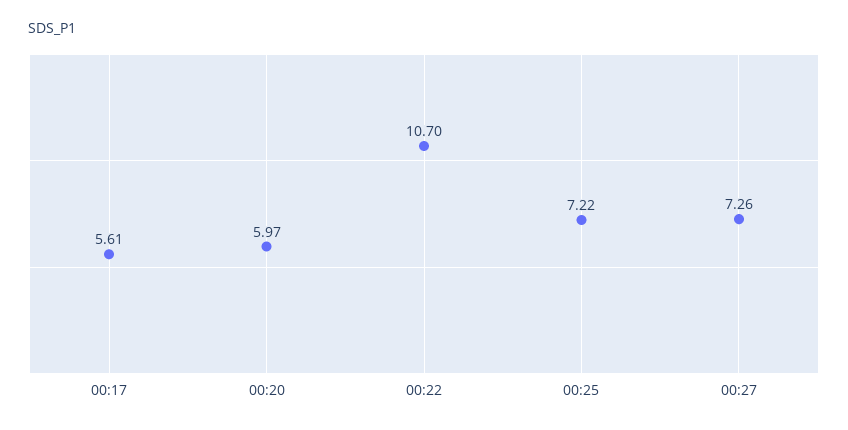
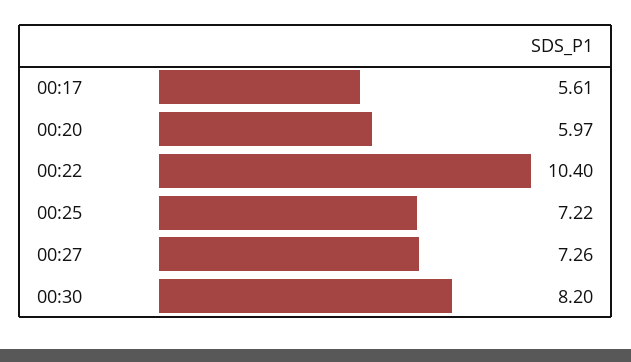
00:22: 10.7 -> 10.4
00:30: none -> 8.2

